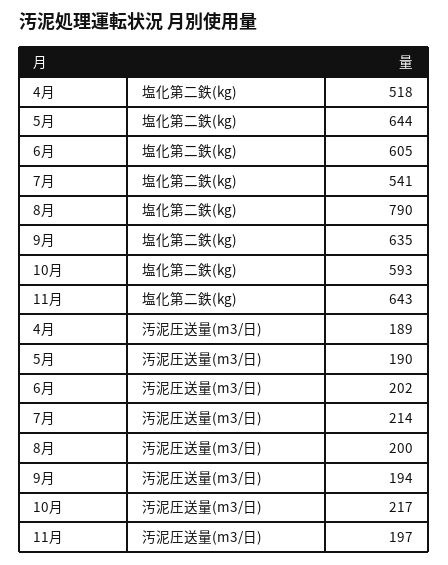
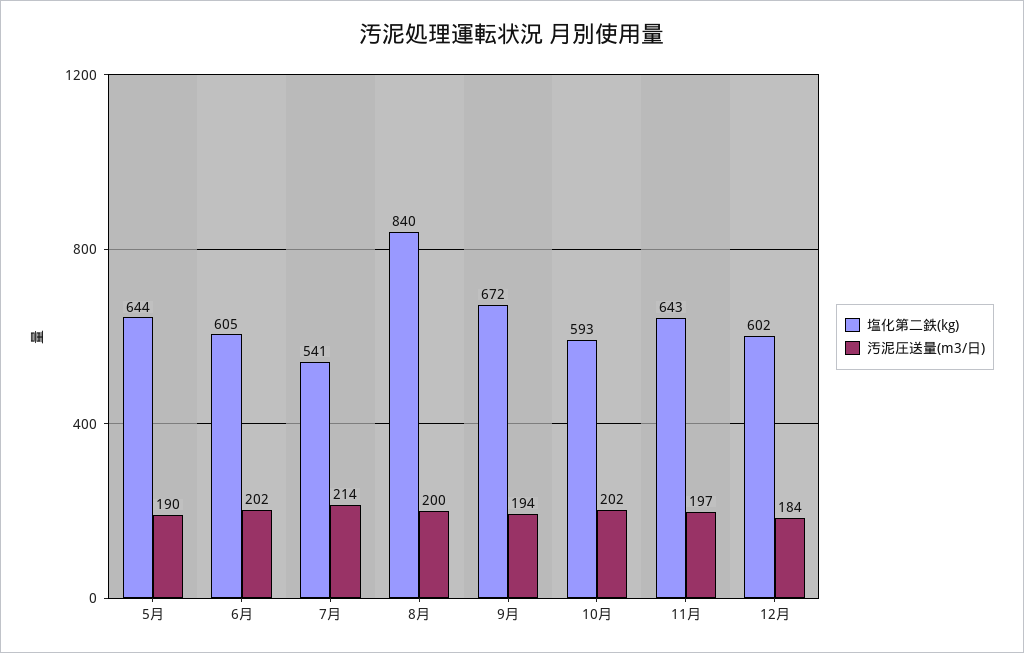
塩化第二鉄(kg), 4月: 518 -> none
塩化第二鉄(kg), 8月: 790 -> 840
塩化第二鉄(kg), 9月: 635 -> 672
汚泥圧送量(m3/日), 4月: 189 -> none
汚泥圧送量(m3/日), 10月: 217 -> 202
塩化第二鉄(kg), 12月: none -> 602
汚泥圧送量(m3/日), 12月: none -> 184

